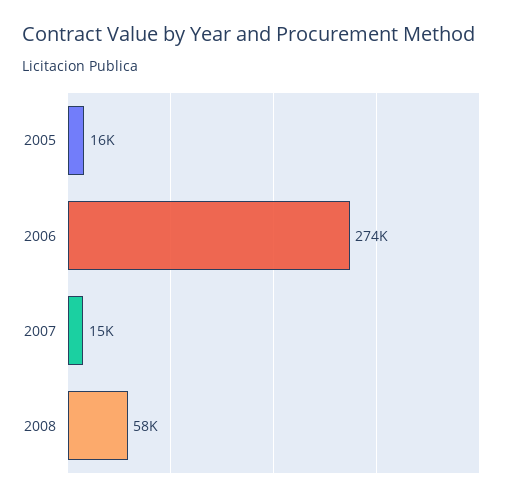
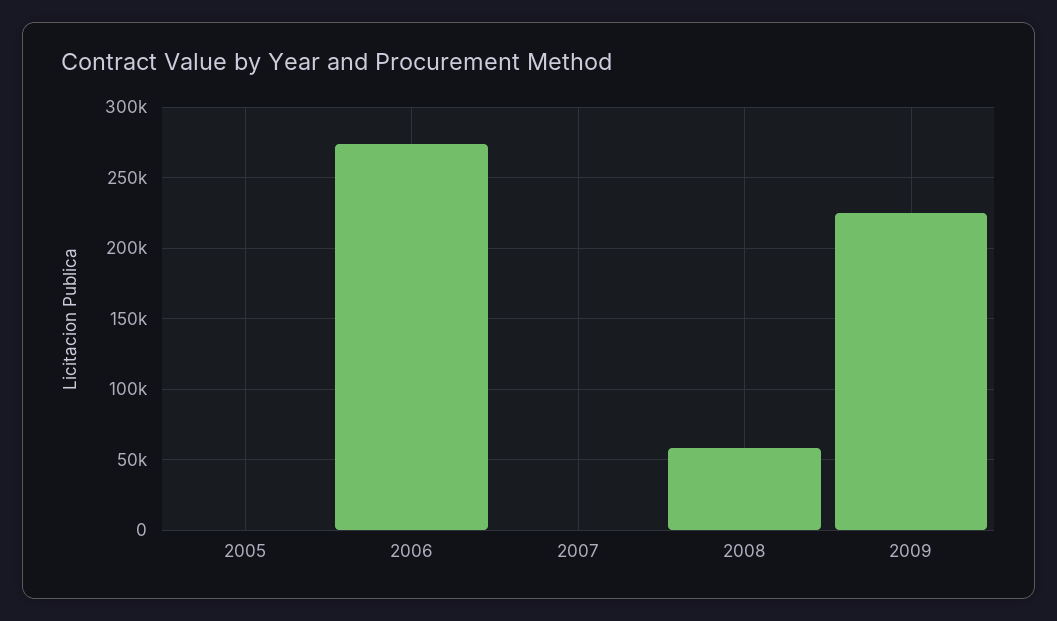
2005: 16000 -> 0
2007: 15000 -> 0
2009: none -> 225000

